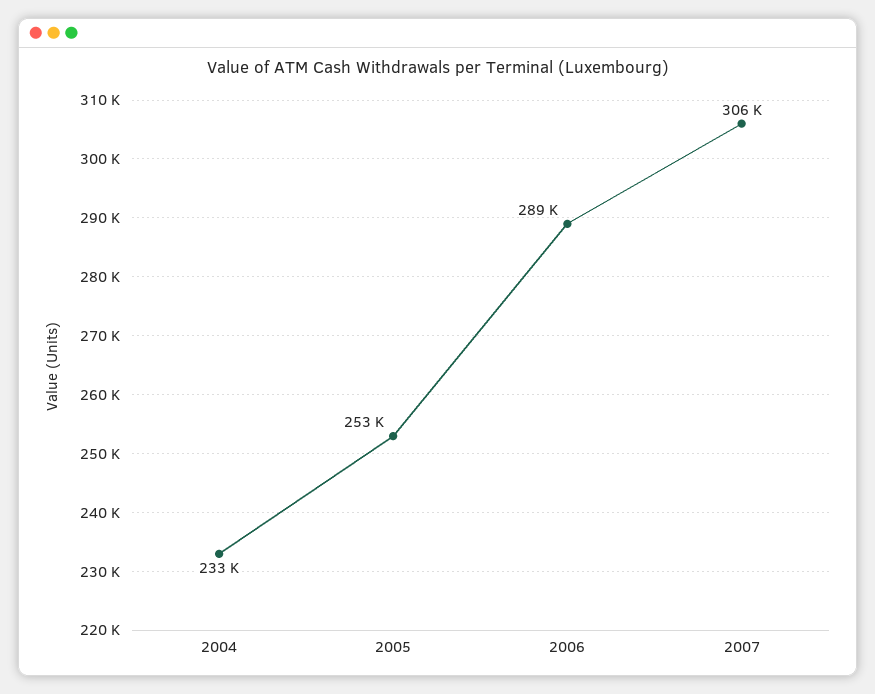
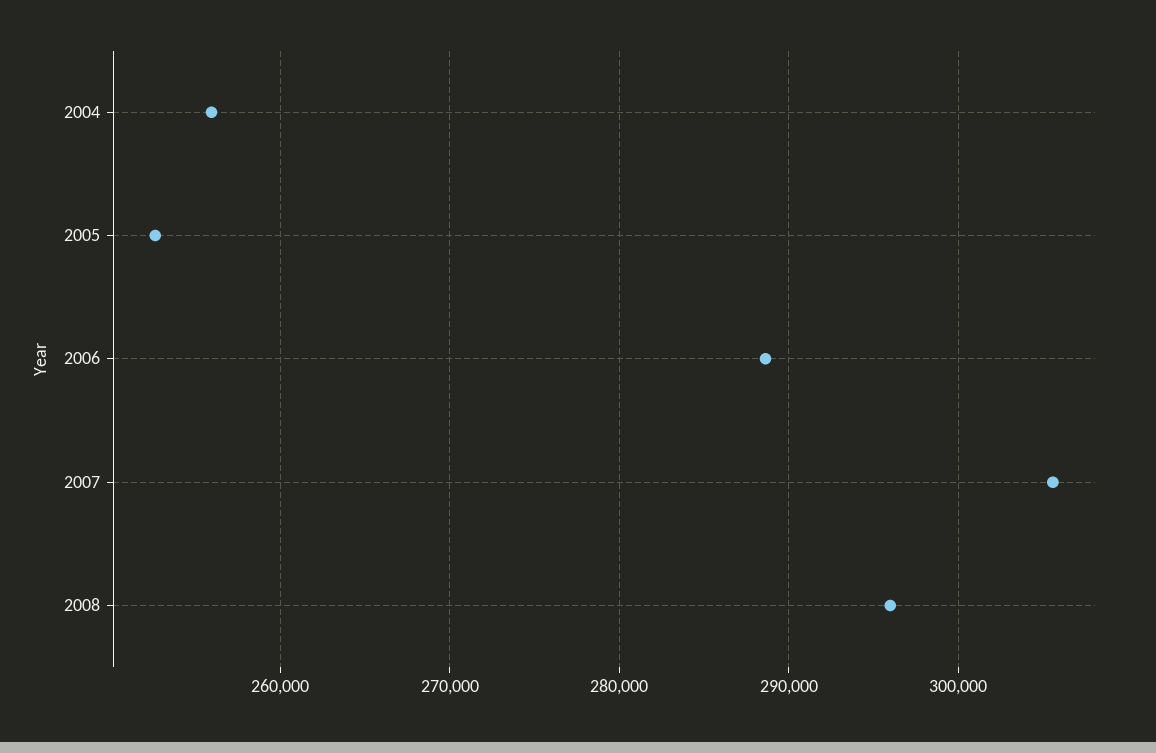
2004: 233000 -> 256000
2008: none -> 296000

